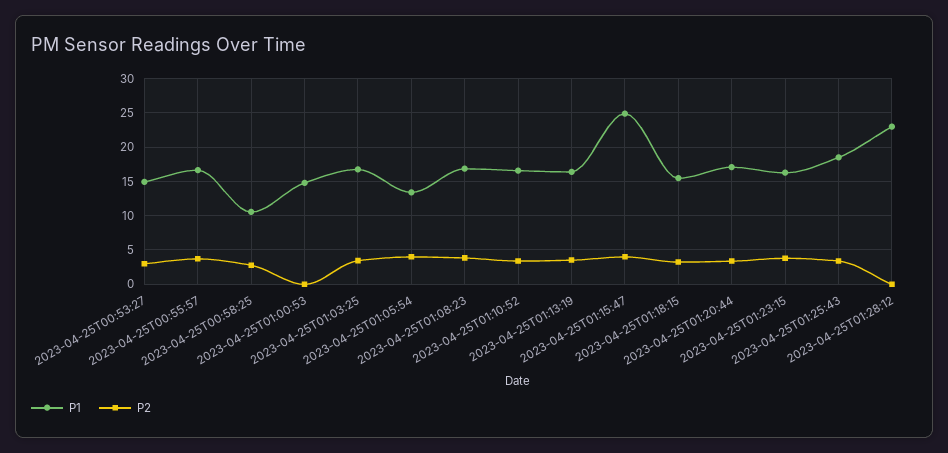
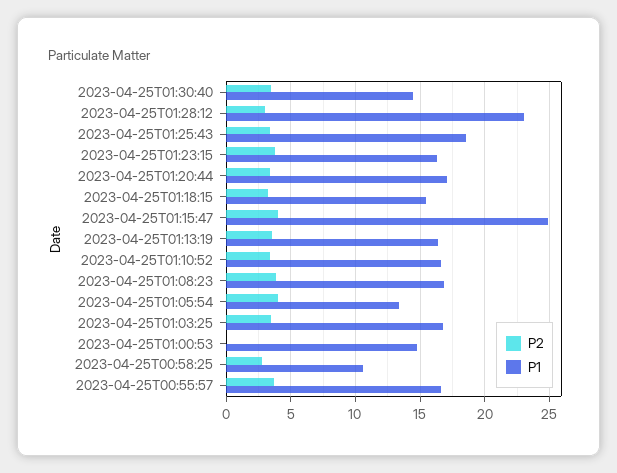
P1, 2023-04-25T00:53:27: 15 -> none
P2, 2023-04-25T00:53:27: 3 -> none
P2, 2023-04-25T01:28:12: 0 -> 3
P2, 2023-04-25T01:30:40: none -> 3.5
P1, 2023-04-25T01:30:40: none -> 14.5

